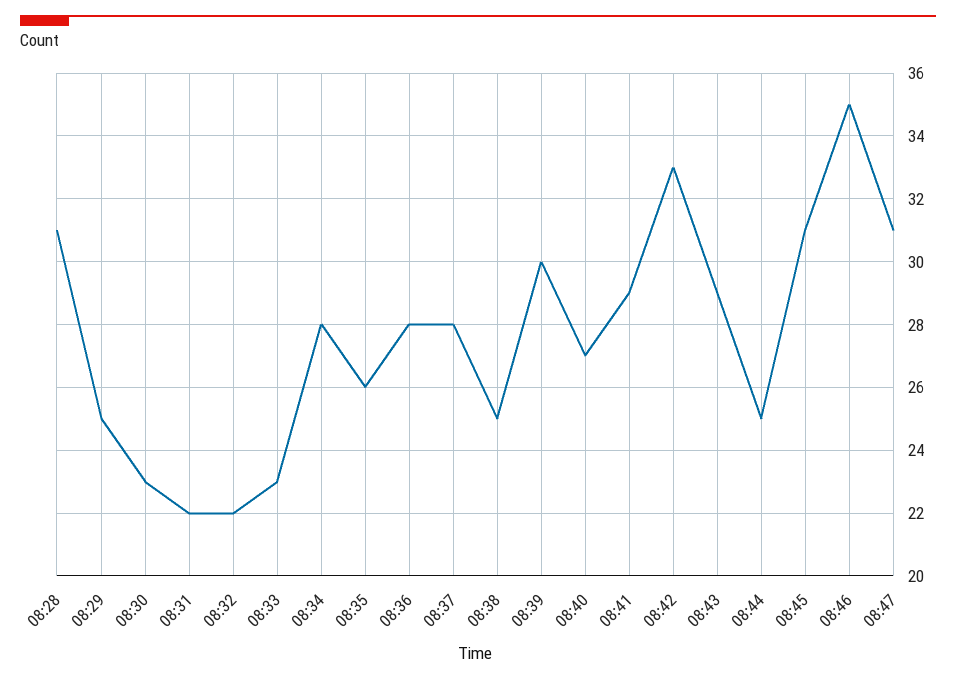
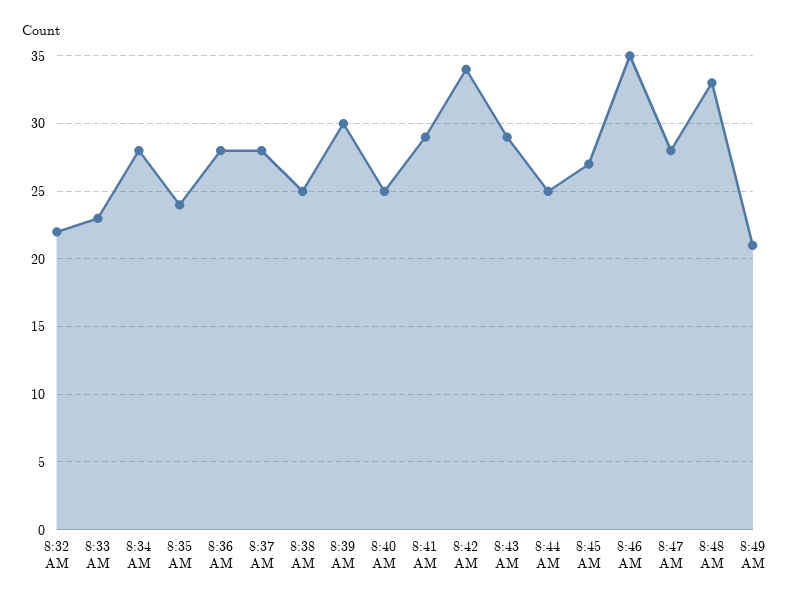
08:28: 31 -> none
08:29: 25 -> none
08:30: 23 -> none
08:31: 22 -> none
08:35: 26 -> 24
08:40: 27 -> 25
08:42: 33 -> 34
08:45: 31 -> 27
08:47: 31 -> 28
8:48 AM: none -> 33
8:49 AM: none -> 21

